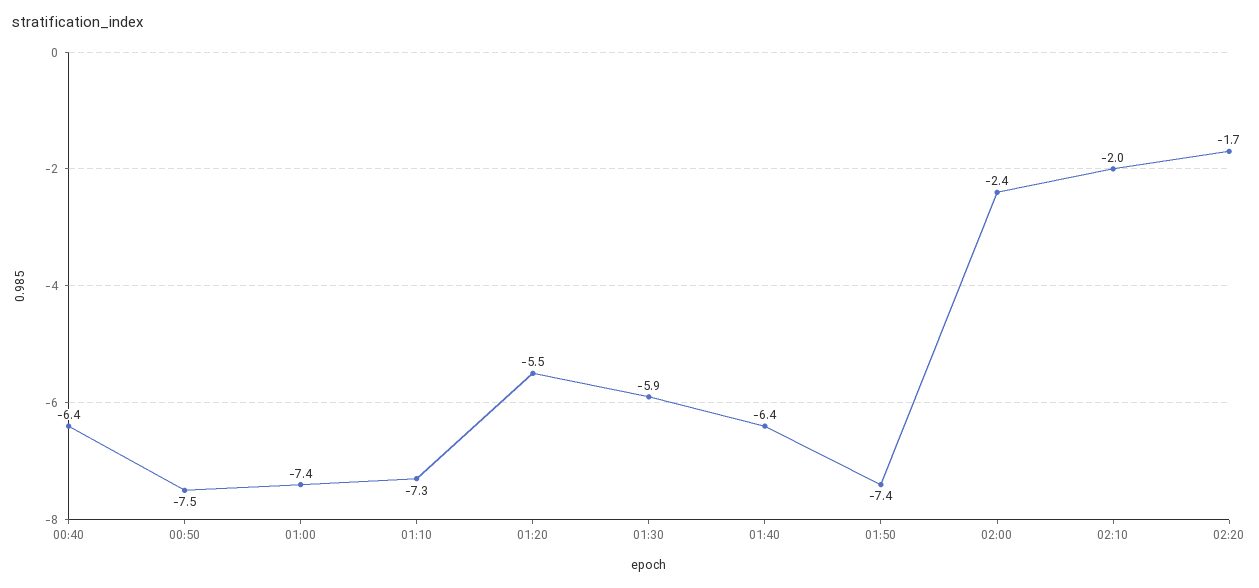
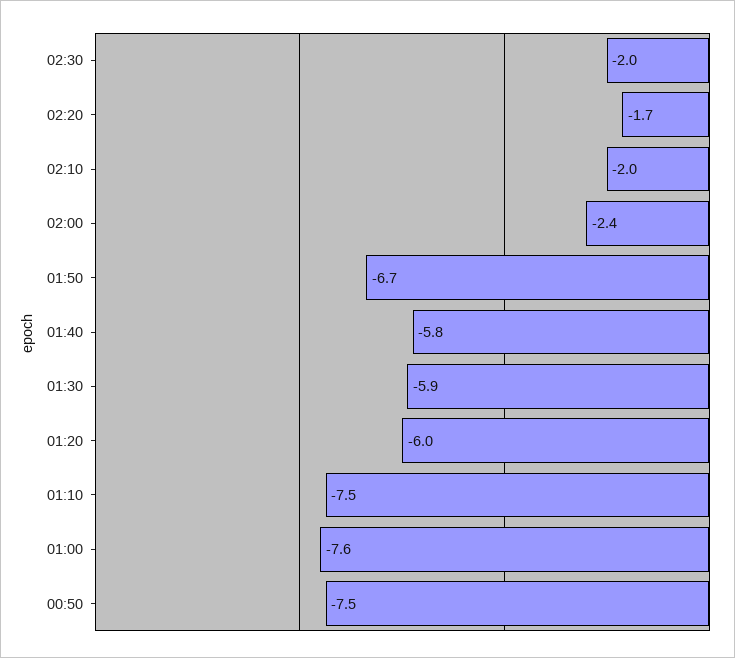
00:40: -6.4 -> none
01:00: -7.4 -> -7.6
01:10: -7.3 -> -7.5
01:20: -5.5 -> -6
01:40: -6.4 -> -5.8
01:50: -7.4 -> -6.7
02:30: none -> -2

